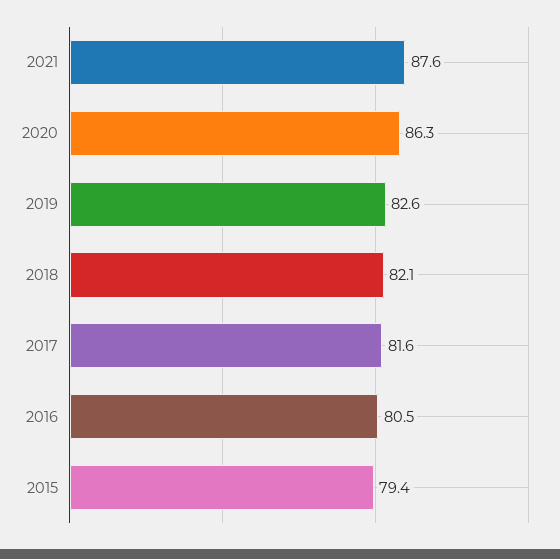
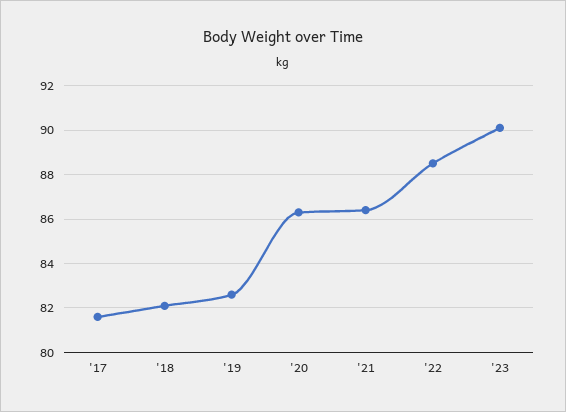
2021: 87.6 -> 86.5
2016: 80.5 -> none
2015: 79.4 -> none
'22: none -> 88.5
'23: none -> 90

